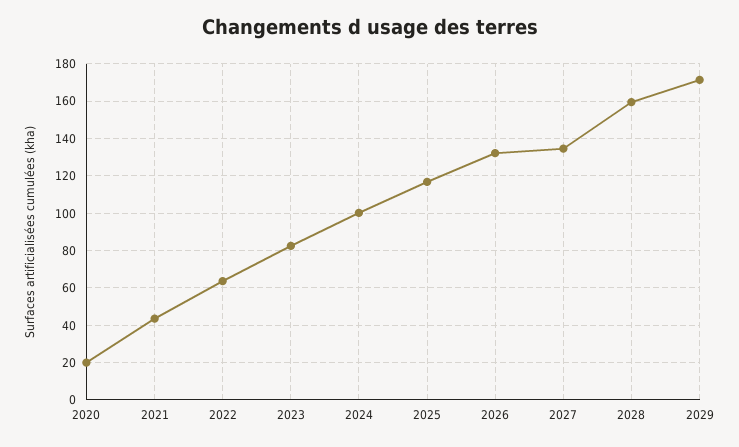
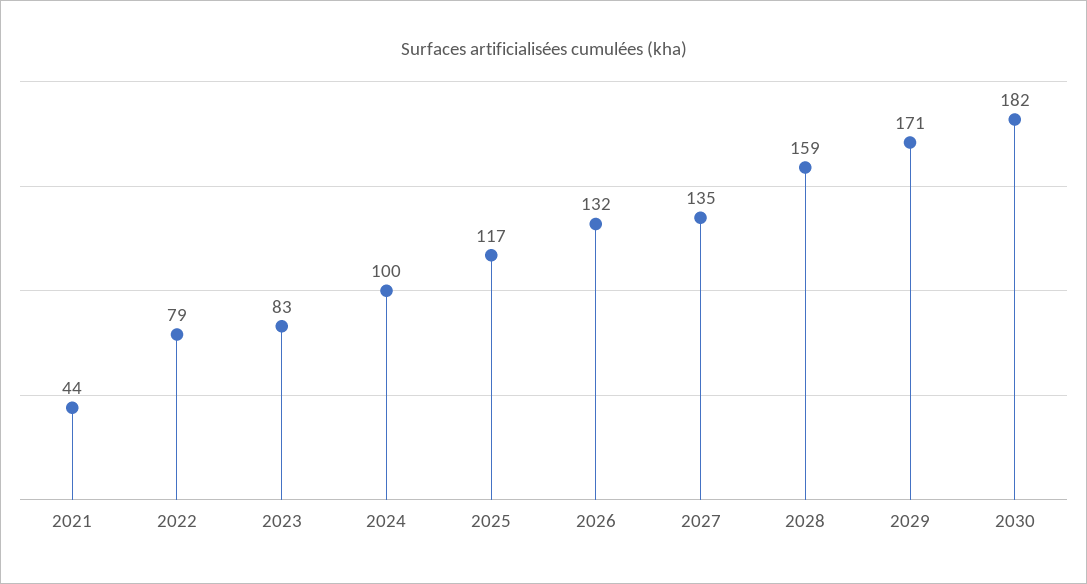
2020: 20 -> none
2022: 65 -> 79
2030: none -> 182

